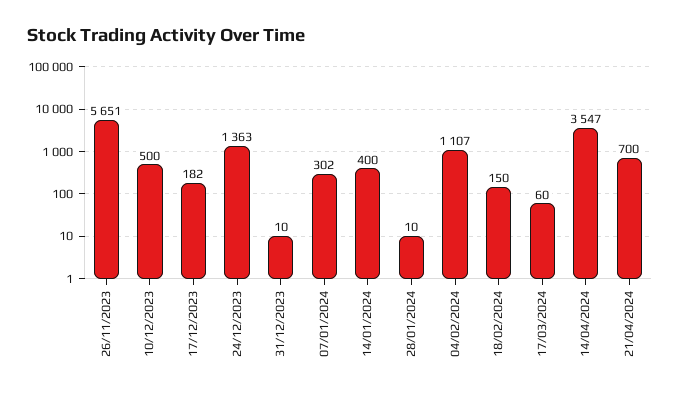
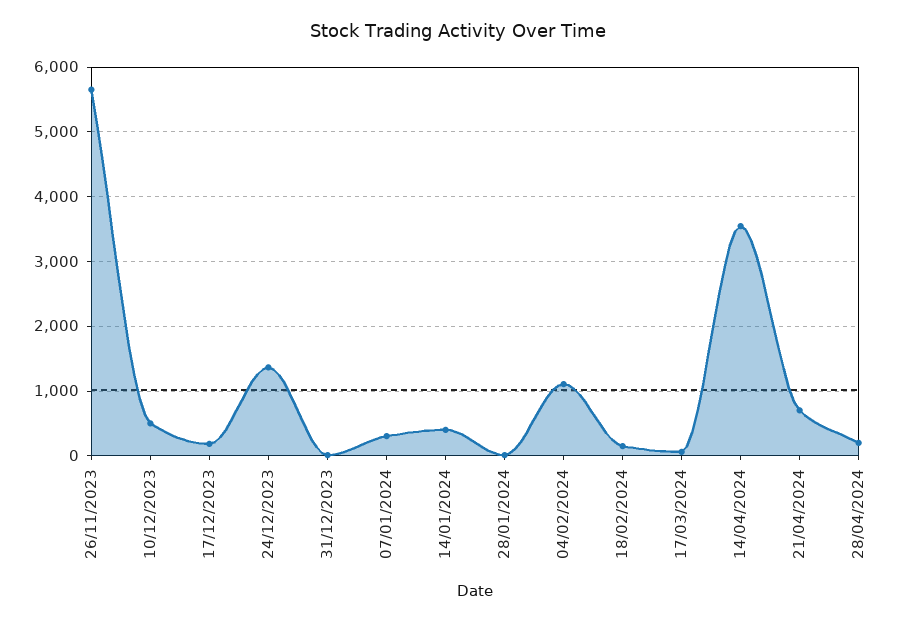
28/04/2024: none -> 200

